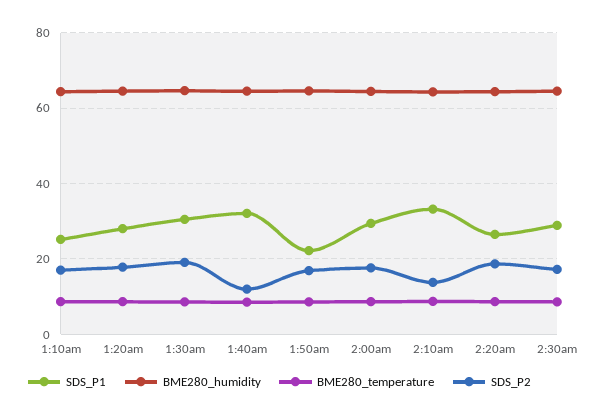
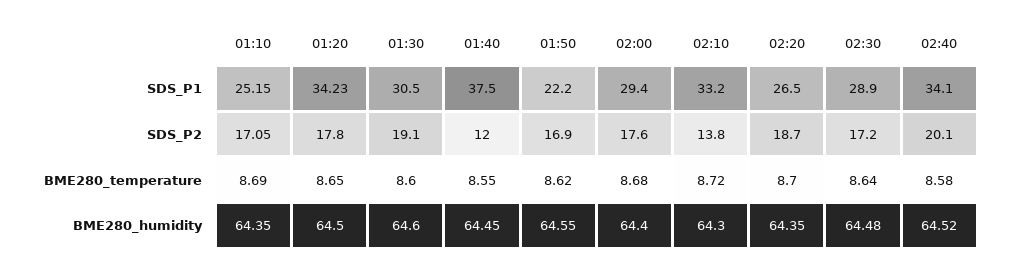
SDS_P1, 1:20am: 28 -> 34.23
SDS_P1, 1:40am: 32 -> 37.5
SDS_P1, 02:40: none -> 34.1
SDS_P2, 02:40: none -> 20.1
BME280_temperature, 02:40: none -> 8.58
BME280_humidity, 02:40: none -> 64.52

